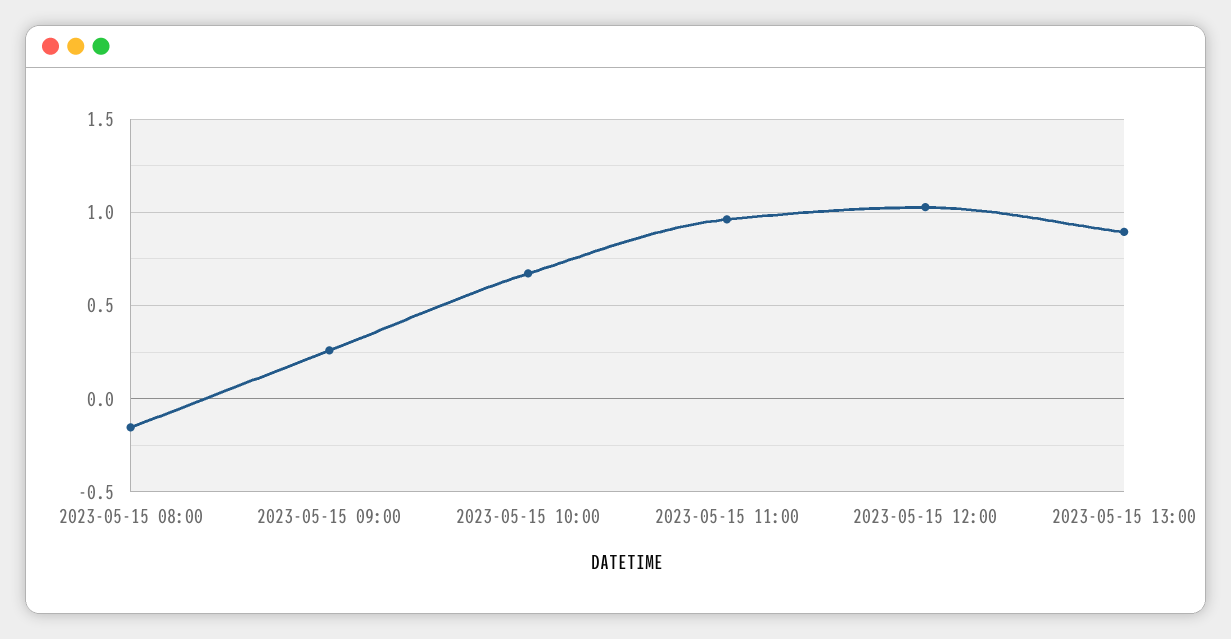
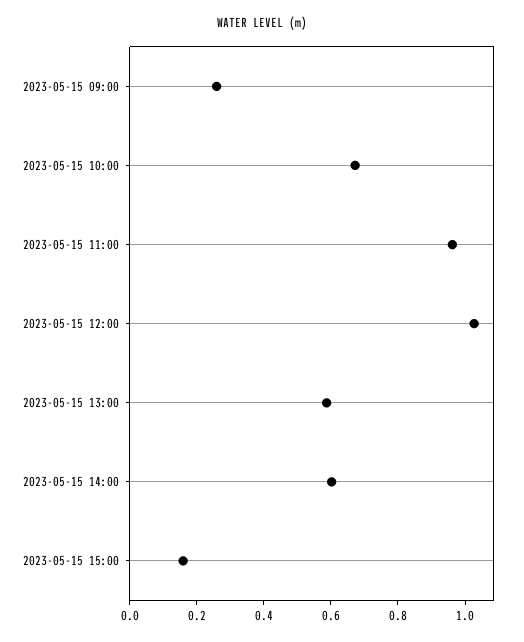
2023-05-15 08:00: -0.15 -> none
2023-05-15 13:00: 0.9 -> 0.6
2023-05-15 14:00: none -> 0.6
2023-05-15 15:00: none -> 0.15

